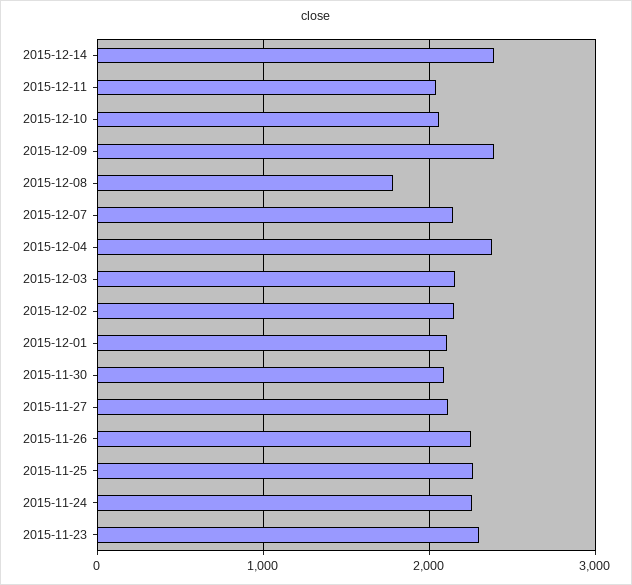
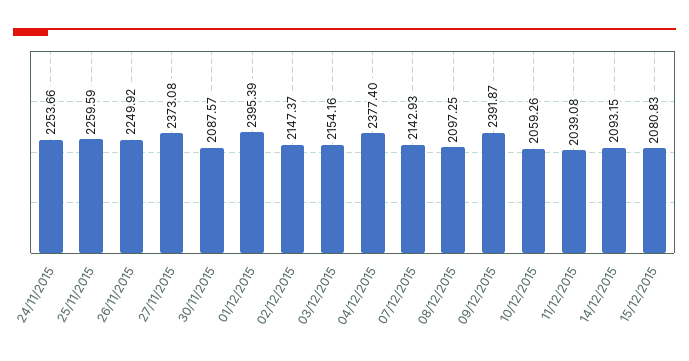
2015-12-14: 2400 -> 2093.15
2015-12-08: 1800 -> 2097.25
2015-12-01: 2100 -> 2395.39
2015-11-27: 2100 -> 2373.08
2015-11-23: 2300 -> none
15/12/2015: none -> 2080.83

